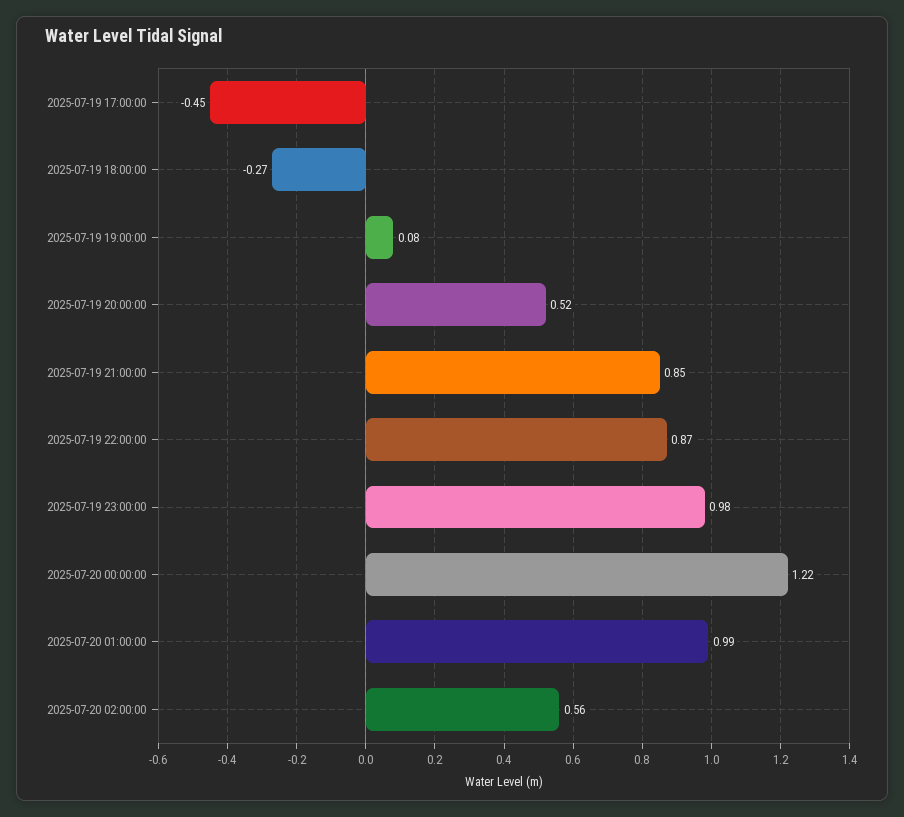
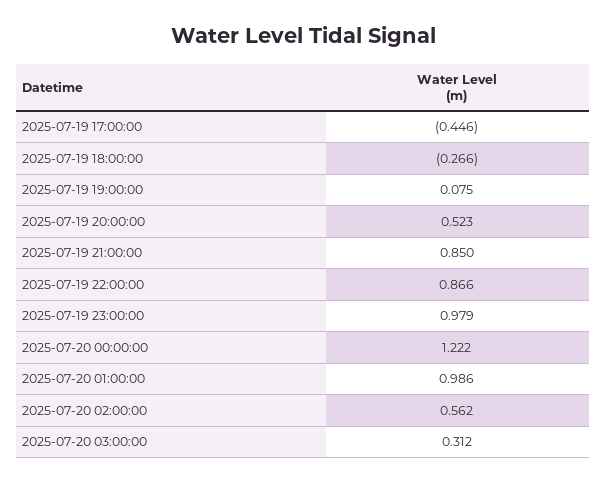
2025-07-20 03:00:00: none -> 0.312

